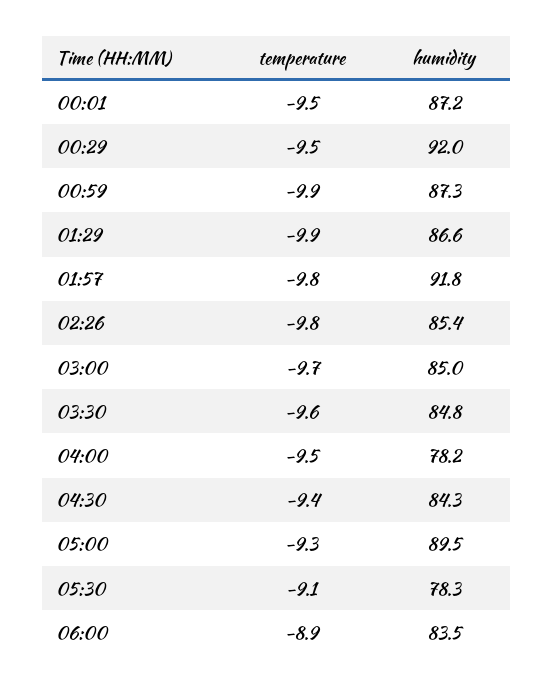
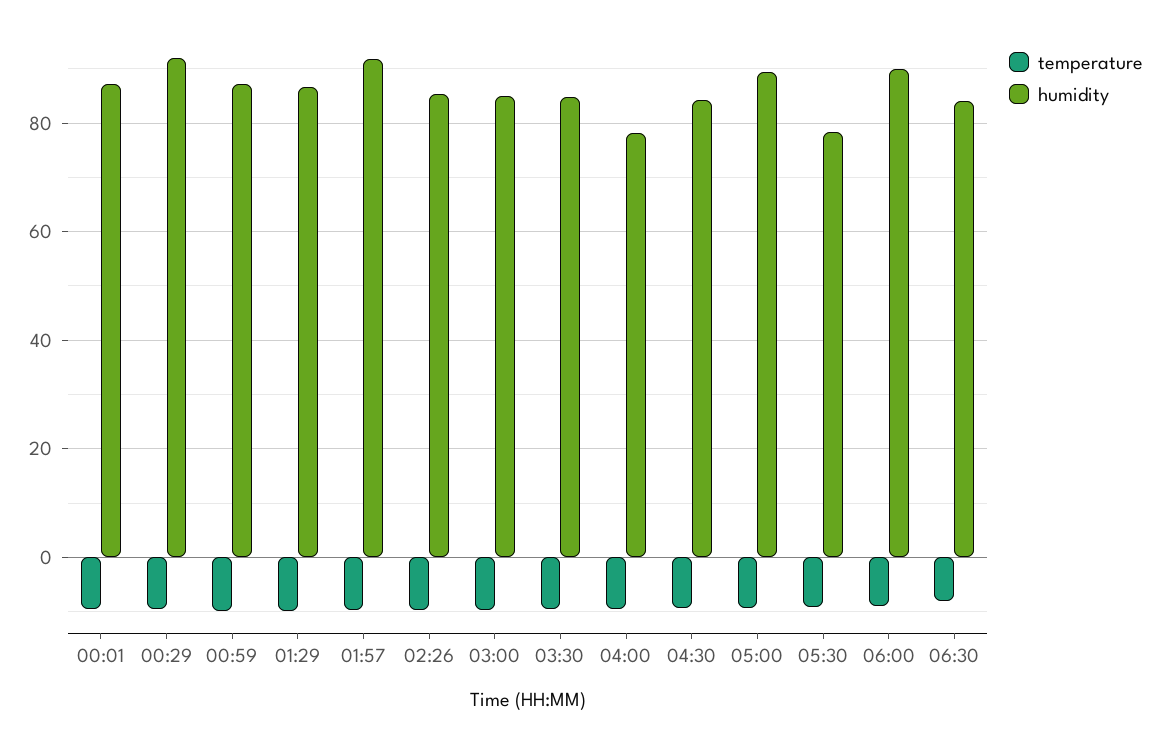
humidity, 06:00: 83.5 -> 90
temperature, 06:30: none -> -8
humidity, 06:30: none -> 84

